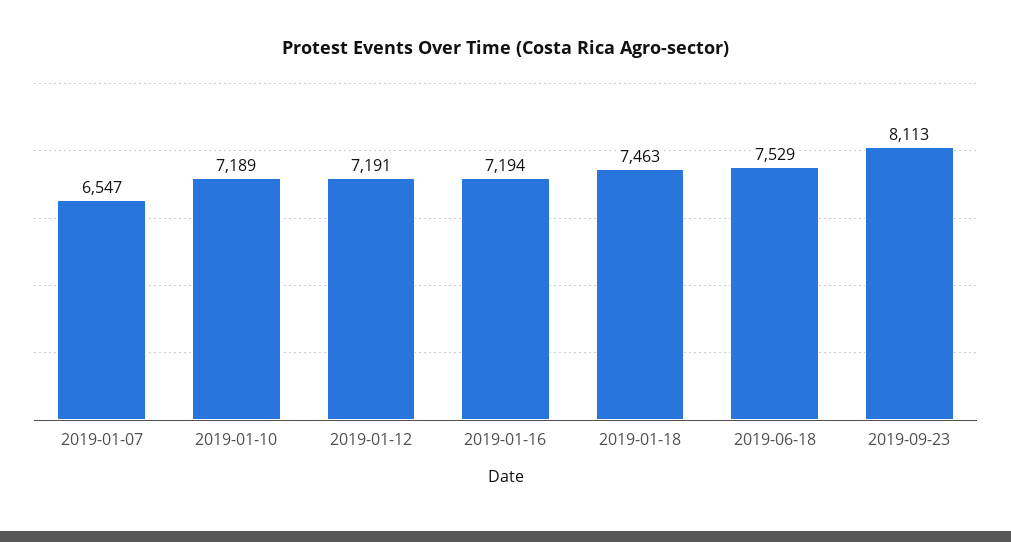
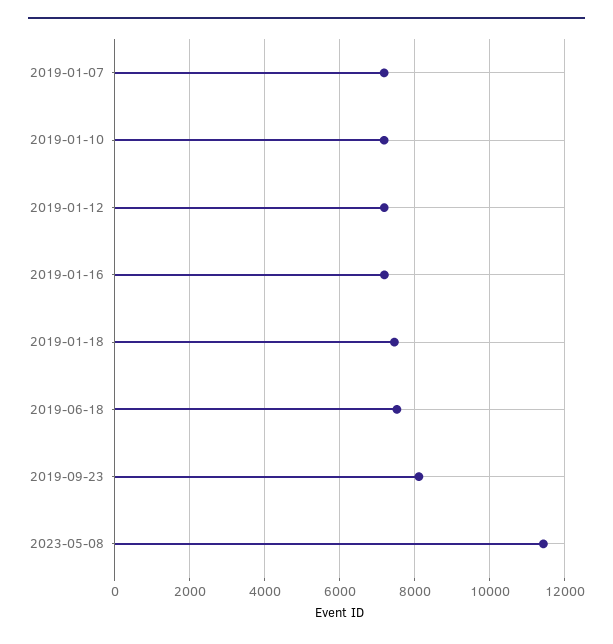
2019-01-07: 6547 -> 7200
2023-05-08: none -> 11400

